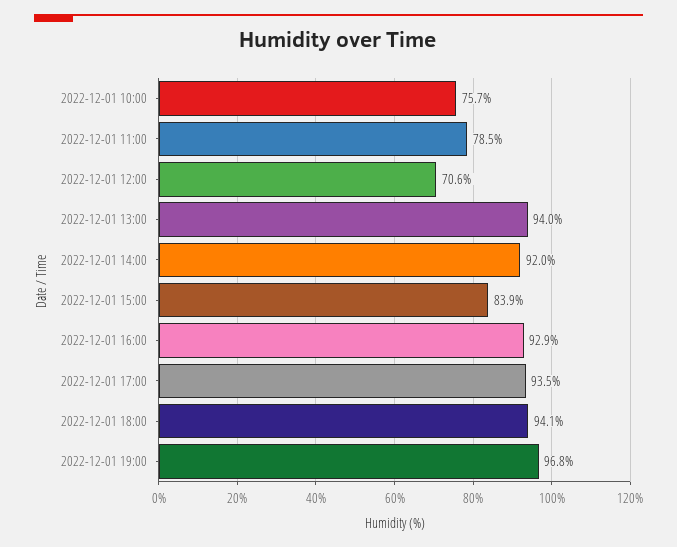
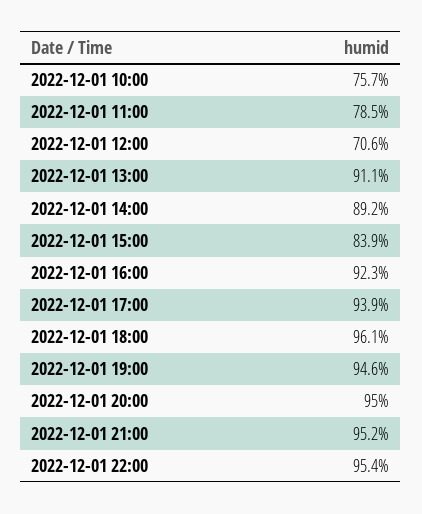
2022-12-01 13:00: 94 -> 91.1
2022-12-01 14:00: 92 -> 89.2
2022-12-01 16:00: 92.9 -> 92.3
2022-12-01 17:00: 93.5 -> 93.9
2022-12-01 18:00: 94.1 -> 96.1
2022-12-01 19:00: 96.8 -> 94.6
2022-12-01 20:00: none -> 95
2022-12-01 21:00: none -> 95.2
2022-12-01 22:00: none -> 95.4

